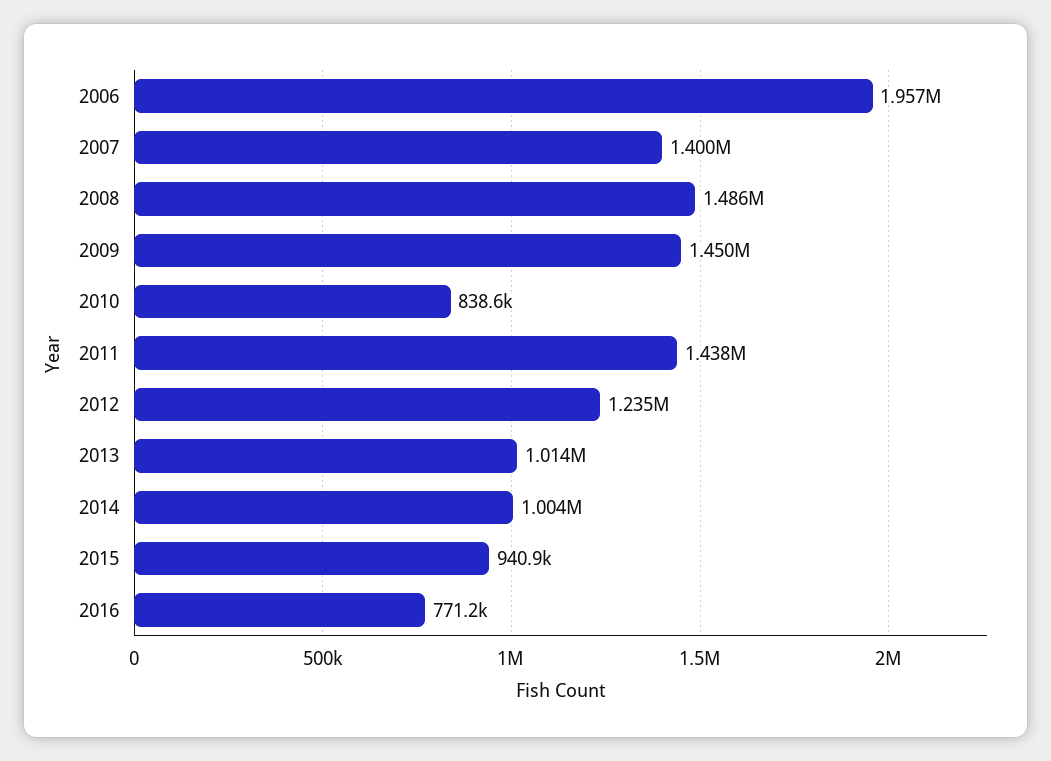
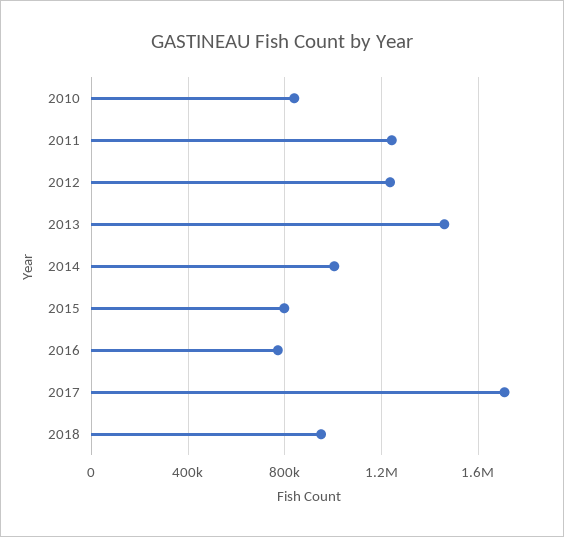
2006: 1957000 -> none
2007: 1400000 -> none
2008: 1486000 -> none
2009: 1450000 -> none
2011: 1438000 -> 1250000
2013: 1014000 -> 1450000
2015: 940900 -> 800000
2017: none -> 1700000
2018: none -> 950000

